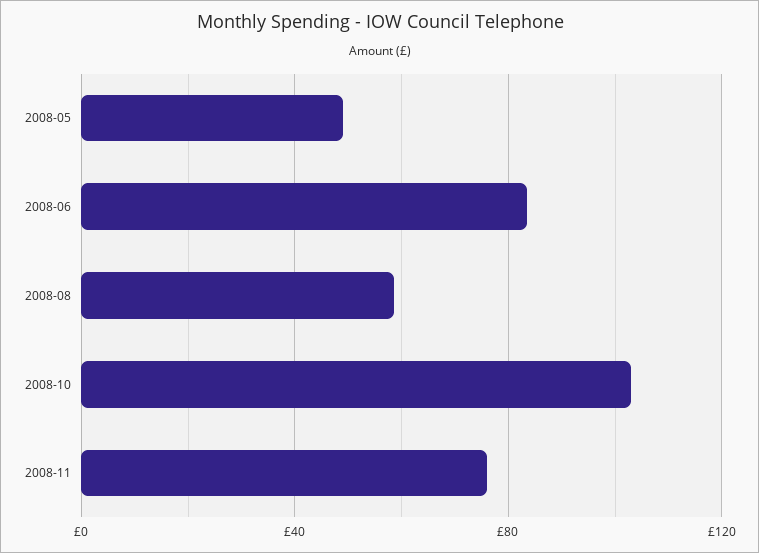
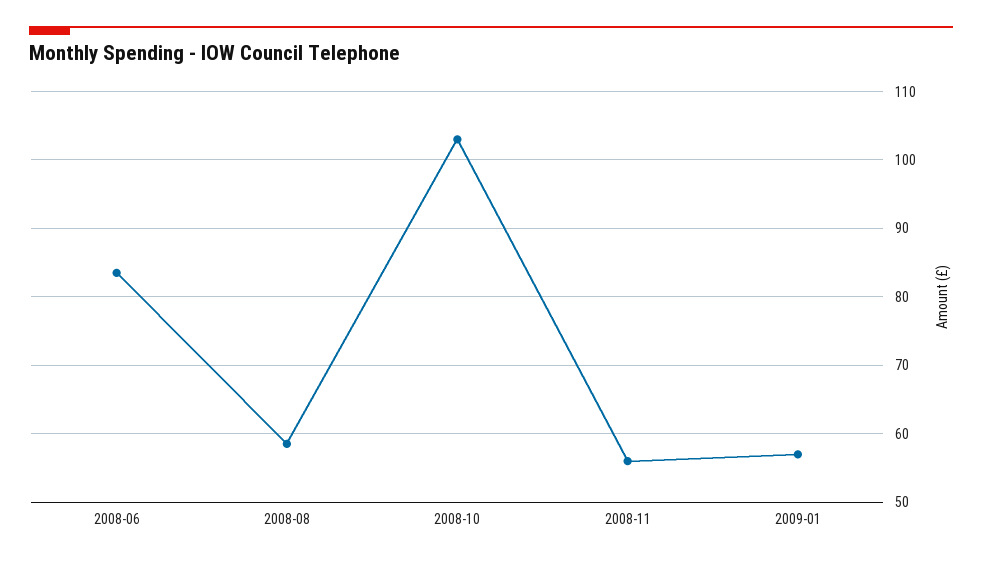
2008-05: 50 -> none
2008-11: 75 -> 56
2009-01: none -> 57

